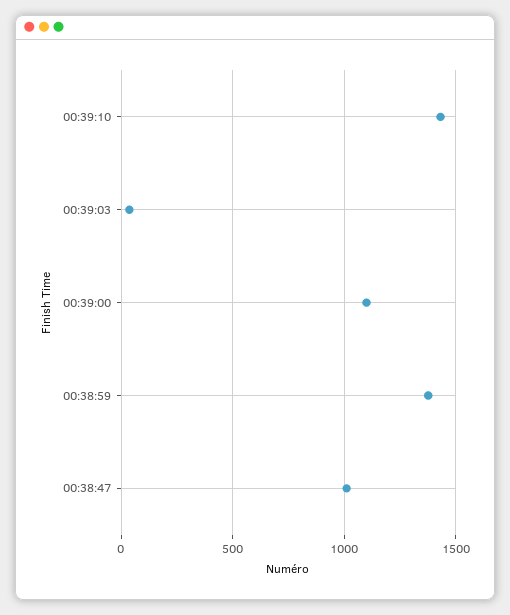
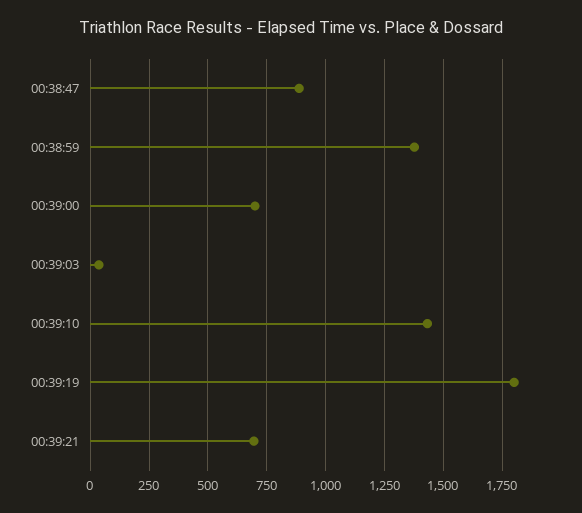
00:39:00: 1100 -> 700
00:38:47: 1000 -> 900
00:39:19: none -> 1800
00:39:21: none -> 700

